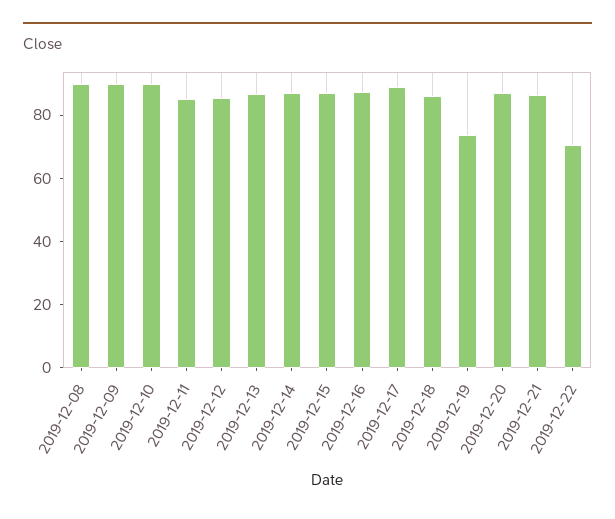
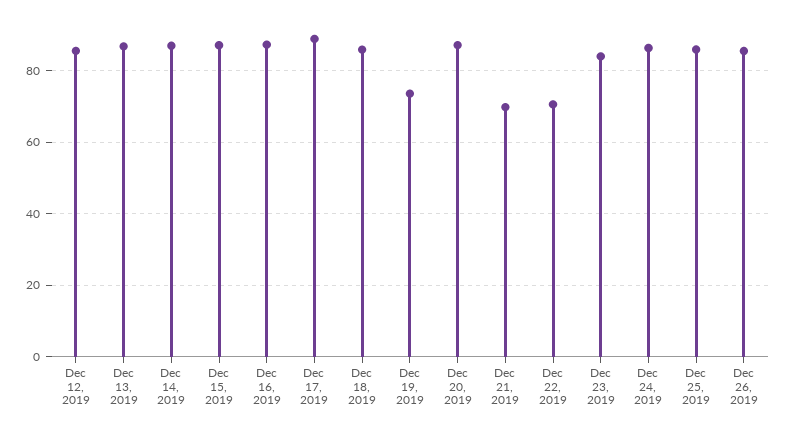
2019-12-08: 90 -> none
2019-12-09: 90 -> none
2019-12-10: 90 -> none
2019-12-11: 85 -> none
2019-12-21: 85 -> 70
Dec 23, 2019: none -> 84
Dec 24, 2019: none -> 86
Dec 25, 2019: none -> 86
Dec 26, 2019: none -> 86

